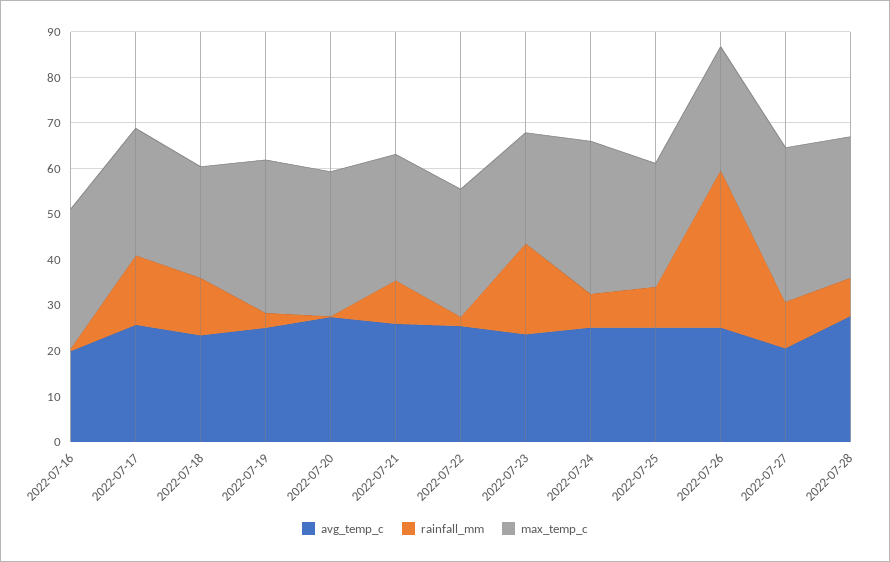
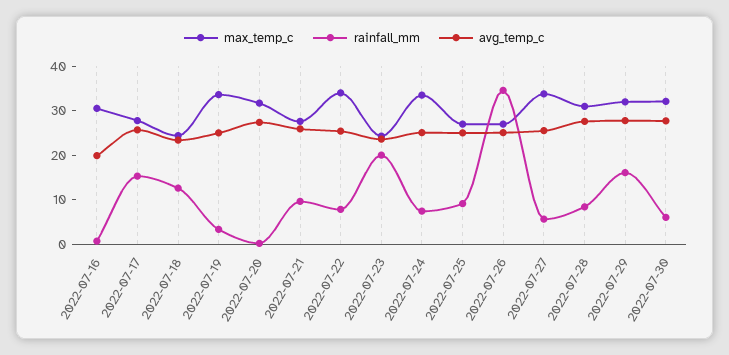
rainfall_mm, 2022-07-22: 2 -> 8
max_temp_c, 2022-07-22: 28 -> 34
avg_temp_c, 2022-07-27: 20 -> 26
rainfall_mm, 2022-07-27: 10 -> 6
max_temp_c, 2022-07-29: none -> 32
rainfall_mm, 2022-07-29: none -> 16
avg_temp_c, 2022-07-29: none -> 28
max_temp_c, 2022-07-30: none -> 32
rainfall_mm, 2022-07-30: none -> 6
avg_temp_c, 2022-07-30: none -> 28

